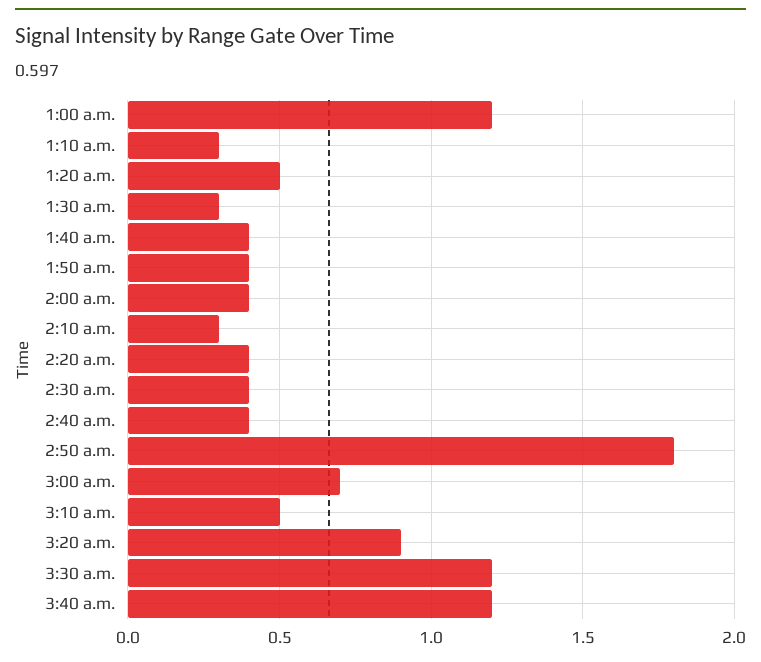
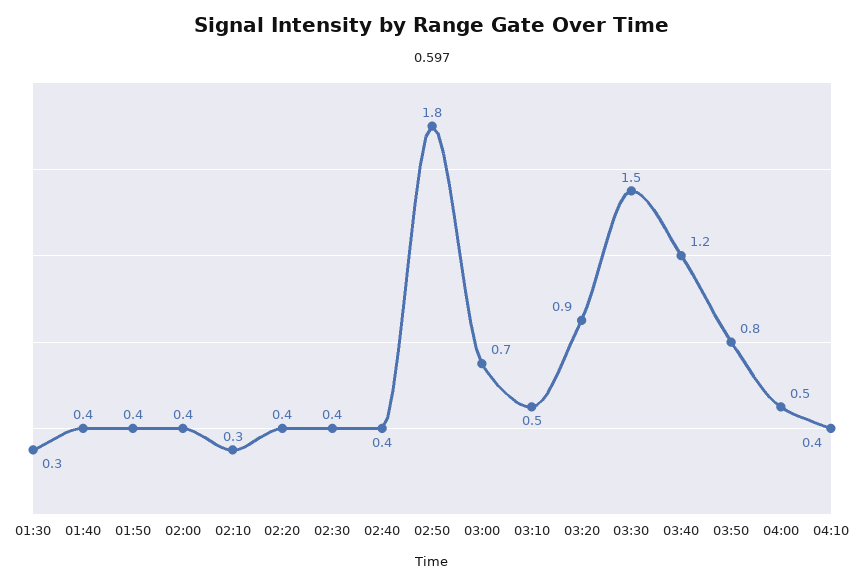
1:00 a.m.: 1.2 -> none
1:10 a.m.: 0.3 -> none
1:20 a.m.: 0.5 -> none
3:30 a.m.: 1.2 -> 1.5
03:50: none -> 0.8
04:00: none -> 0.5
04:10: none -> 0.4

